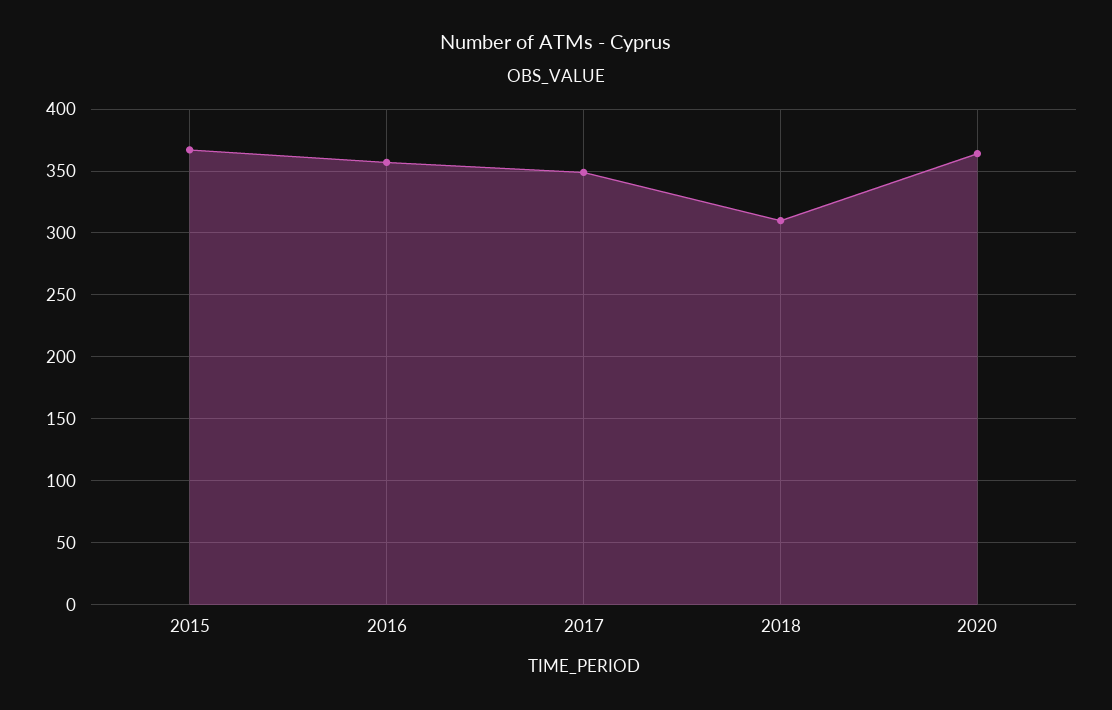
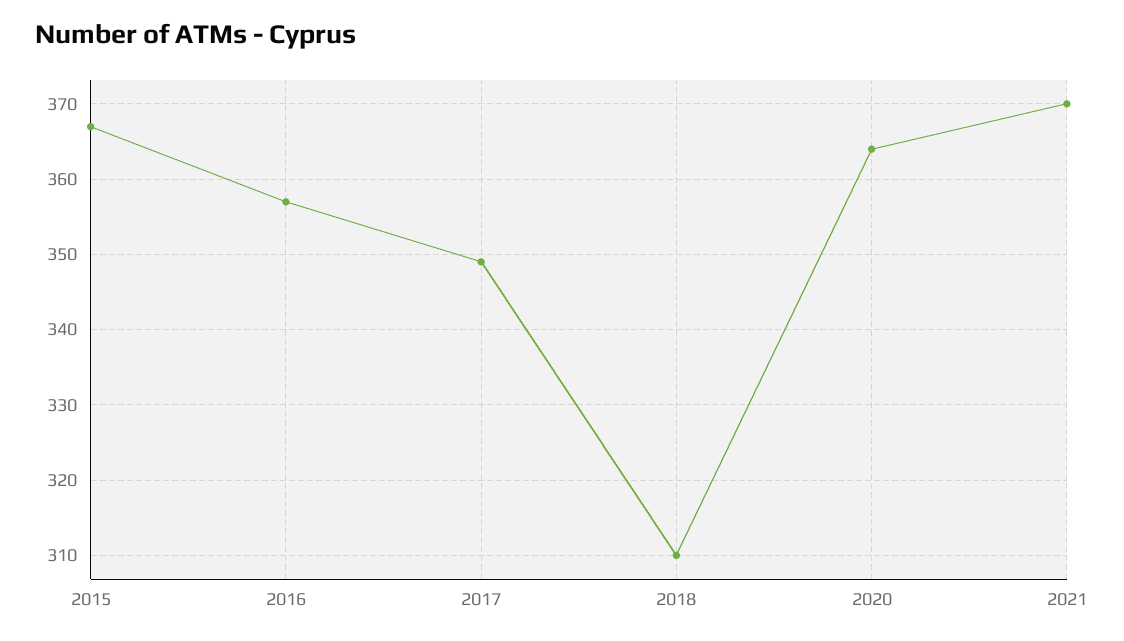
2021: none -> 370

